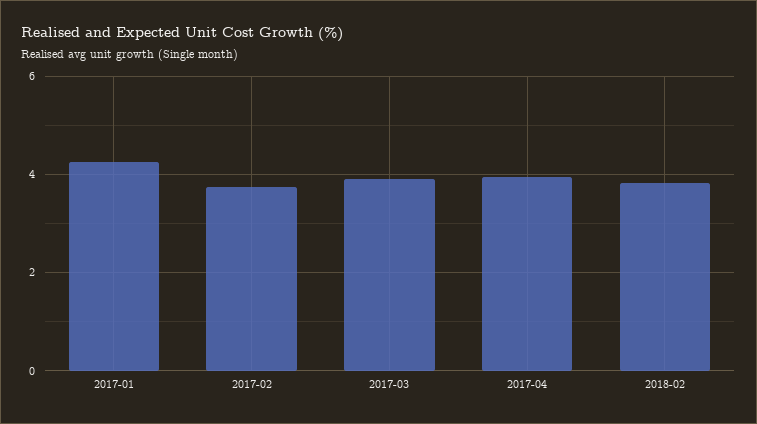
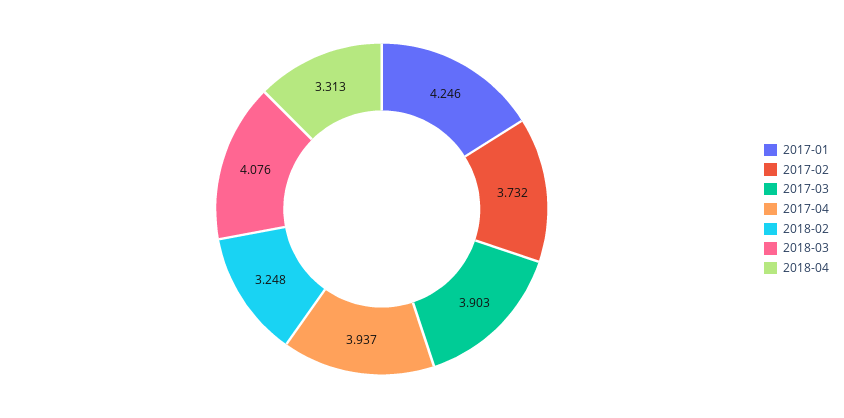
2018-02: 3.8 -> 3.248
2018-03: none -> 4.076
2018-04: none -> 3.313

